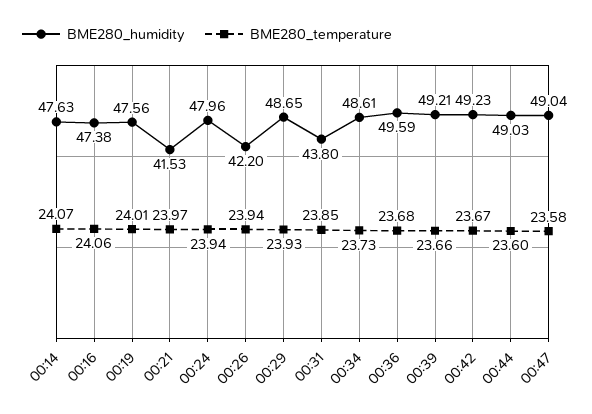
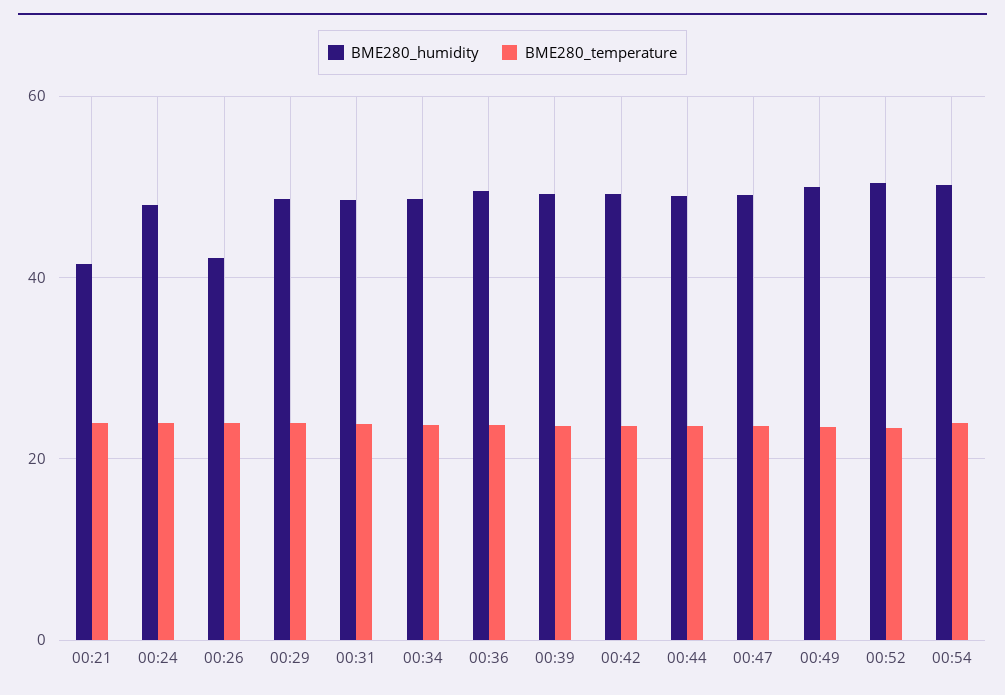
BME280_humidity, 00:14: 47.63 -> none
BME280_temperature, 00:14: 24.07 -> none
BME280_humidity, 00:16: 47.38 -> none
BME280_temperature, 00:16: 24.06 -> none
BME280_humidity, 00:19: 47.56 -> none
BME280_temperature, 00:19: 24.01 -> none
BME280_humidity, 00:31: 43.8 -> 48
BME280_humidity, 00:49: none -> 50
BME280_temperature, 00:49: none -> 24
BME280_humidity, 00:52: none -> 50
BME280_temperature, 00:52: none -> 24
BME280_humidity, 00:54: none -> 50
BME280_temperature, 00:54: none -> 24

